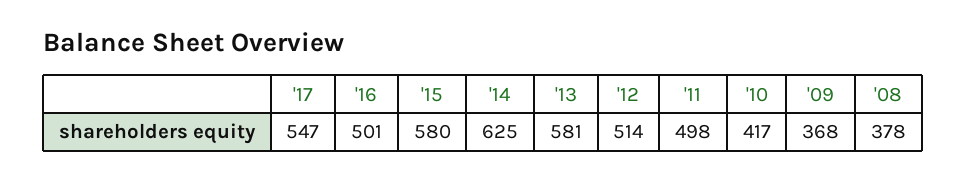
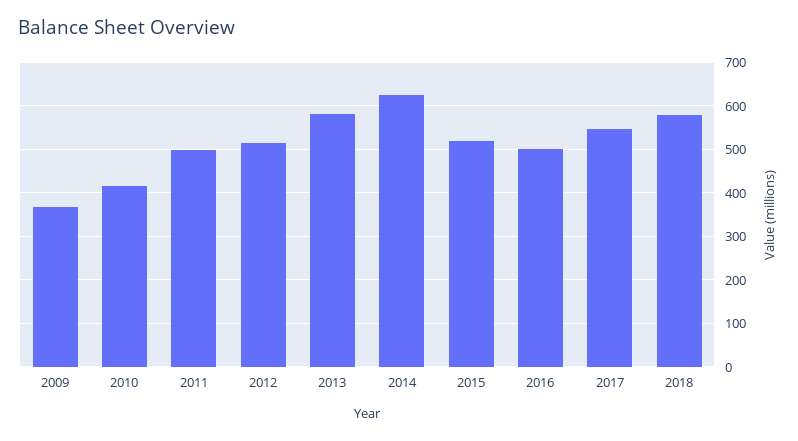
'15: 580 -> 520
'08: 378 -> none
2018: none -> 580

